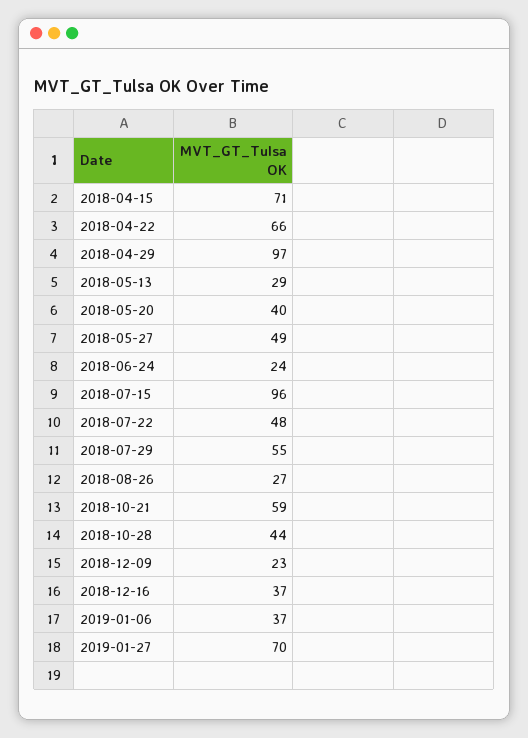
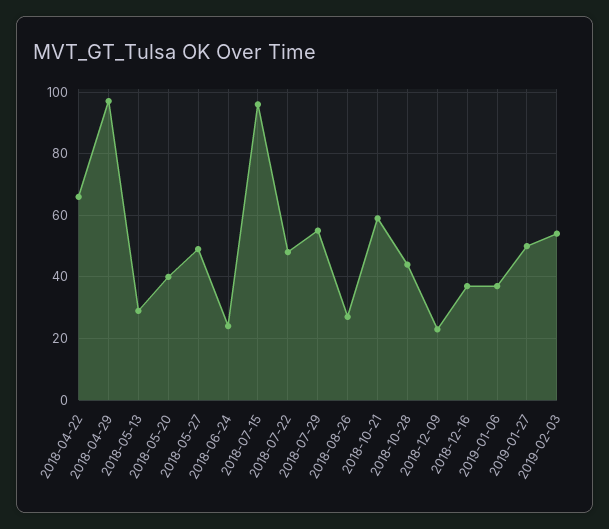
2018-04-15: 71 -> none
2019-01-27: 70 -> 50
2019-02-03: none -> 55

